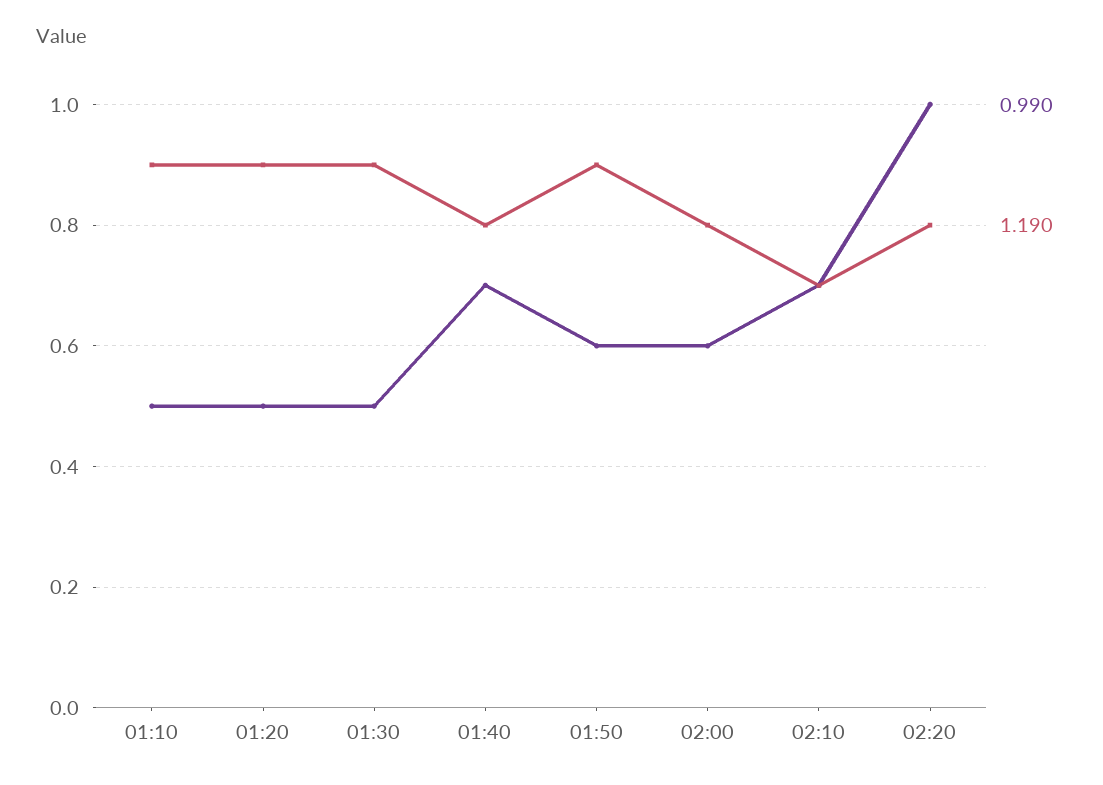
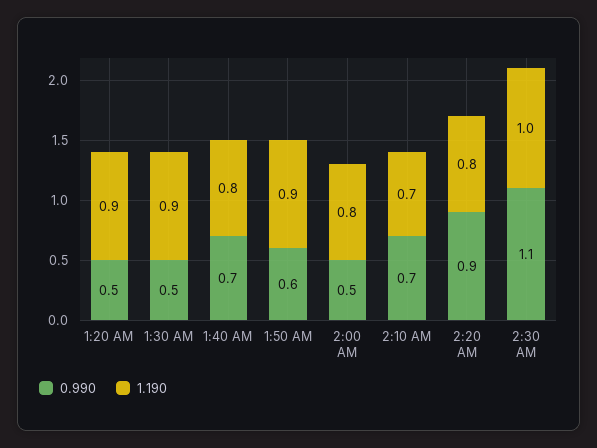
0.990, 01:10: 0.5 -> none
1.190, 01:10: 0.9 -> none
0.990, 02:00: 0.6 -> 0.5
0.990, 02:20: 1 -> 0.9
0.990, 2:30 AM: none -> 1.1
1.190, 2:30 AM: none -> 1

